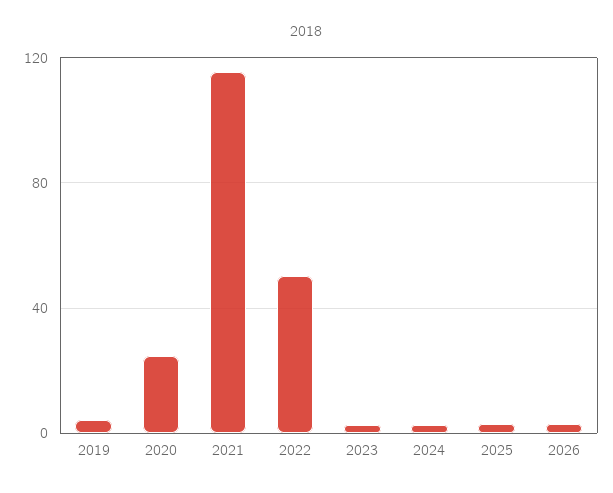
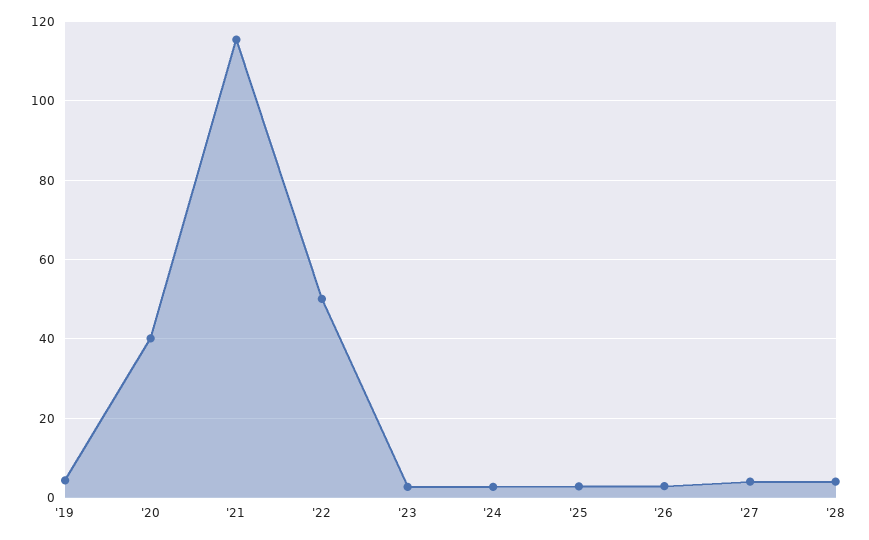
2020: 25 -> 40
'27: none -> 4
'28: none -> 4

